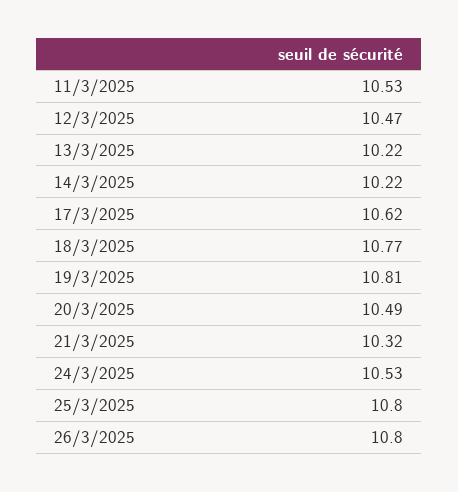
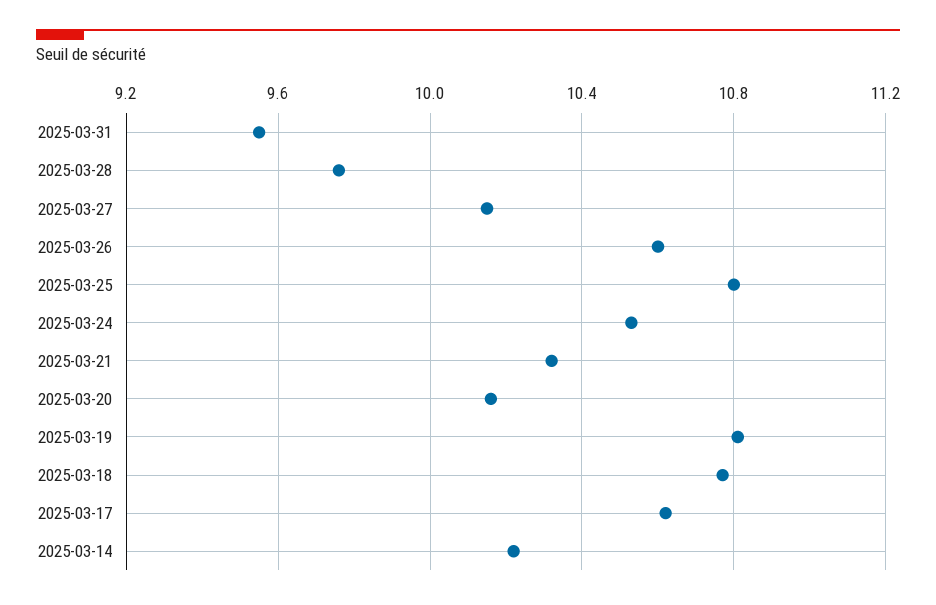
11/3/2025: 10.53 -> none
12/3/2025: 10.47 -> none
13/3/2025: 10.22 -> none
20/3/2025: 10.49 -> 10.15
26/3/2025: 10.8 -> 10.6
2025-03-31: none -> 9.55
2025-03-28: none -> 9.75
2025-03-27: none -> 10.15

